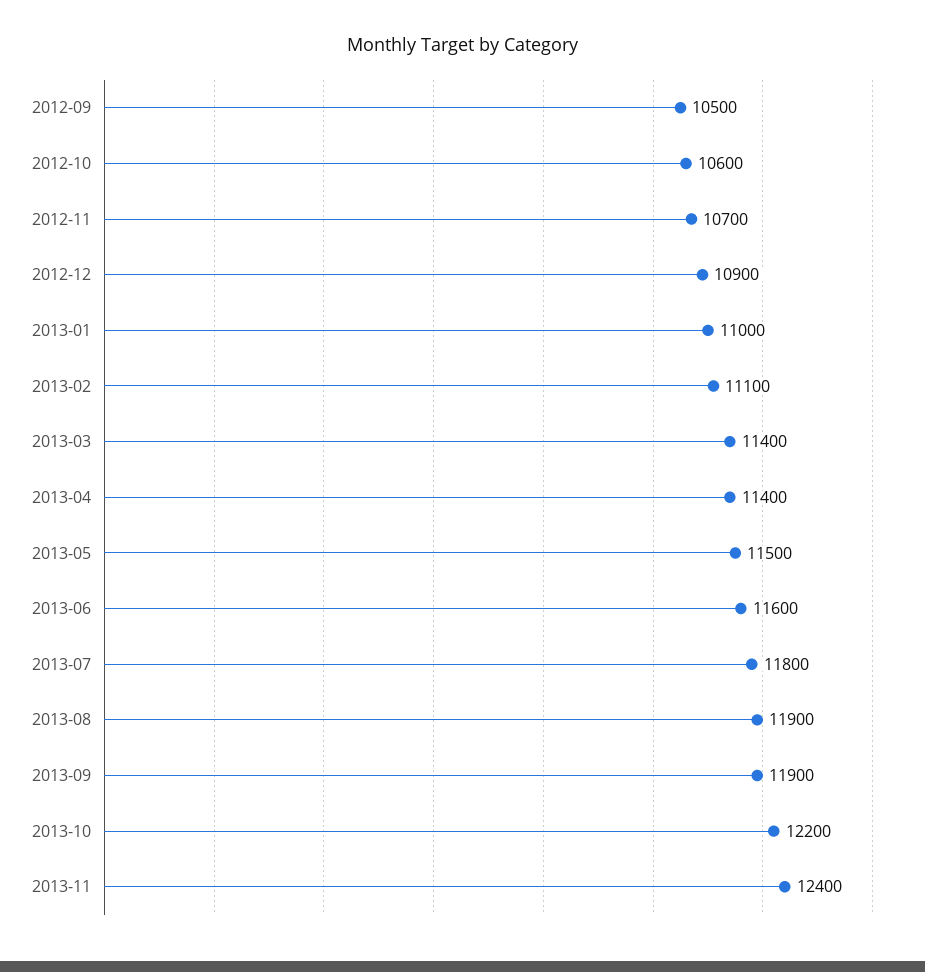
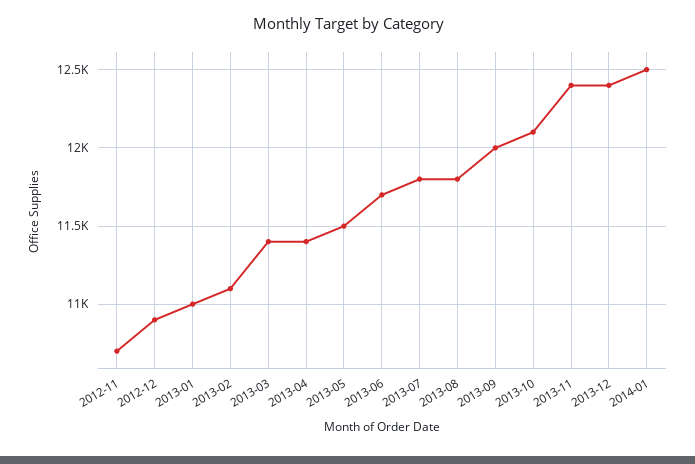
2012-09: 10500 -> none
2012-10: 10600 -> none
2013-06: 11600 -> 11700
2013-08: 11900 -> 11800
2013-09: 11900 -> 12000
2013-10: 12200 -> 12100
2013-12: none -> 12400
2014-01: none -> 12500

